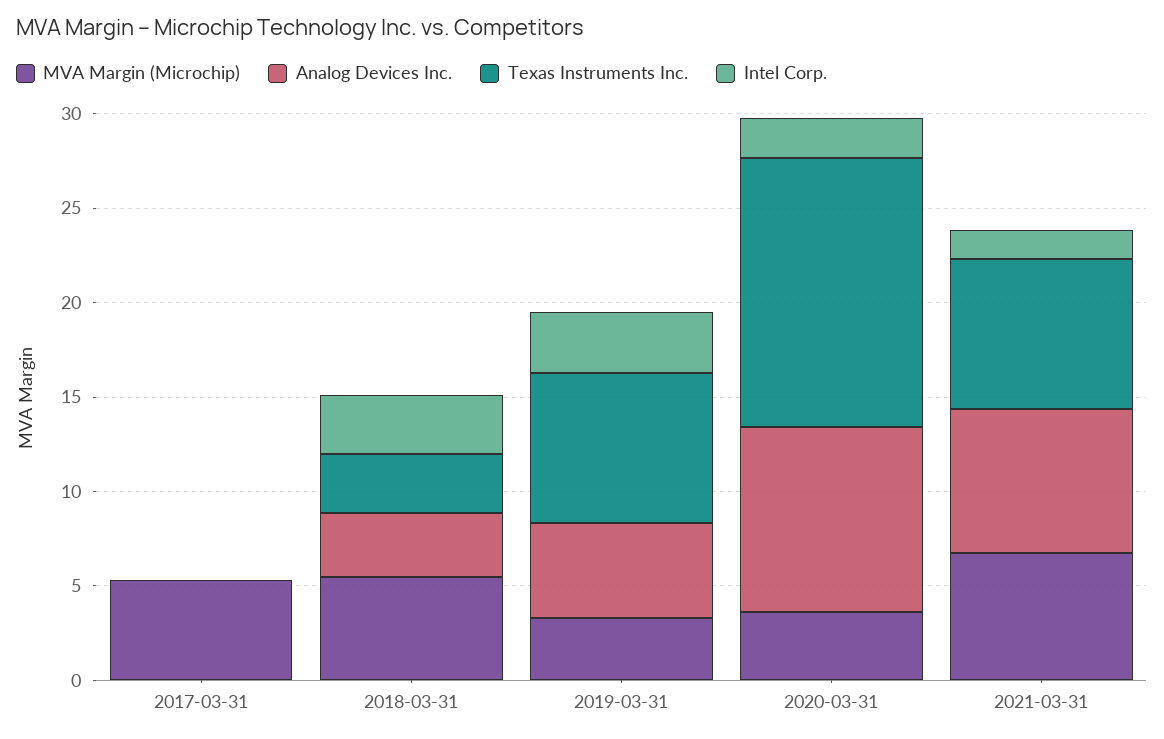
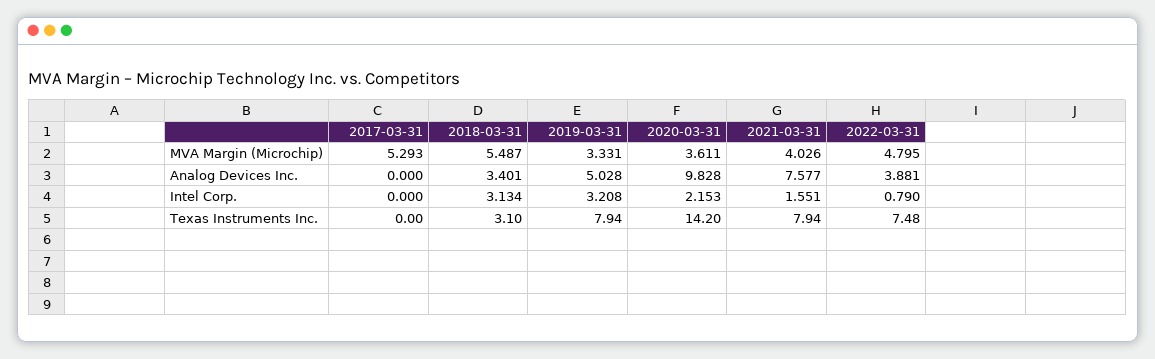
MVA Margin (Microchip), 2021-03-31: 7 -> 4.026
MVA Margin (Microchip), 2022-03-31: none -> 4.795
Analog Devices Inc., 2022-03-31: none -> 3.881
Intel Corp., 2022-03-31: none -> 0.79
Texas Instruments Inc., 2022-03-31: none -> 7.48

